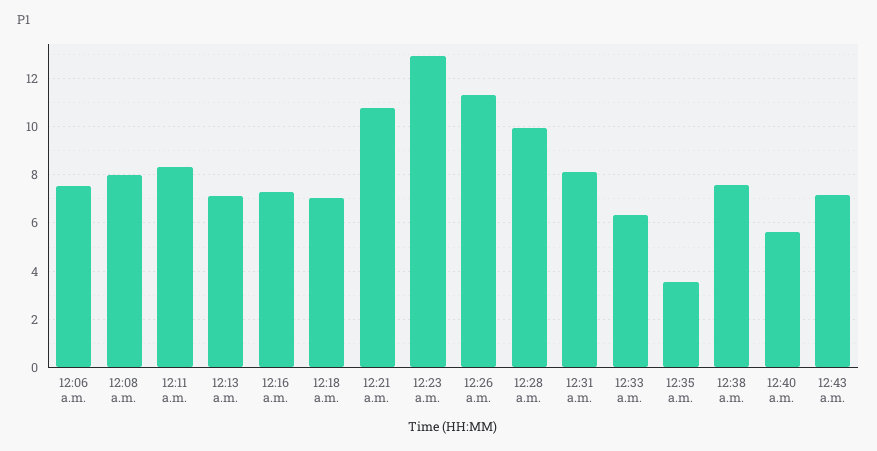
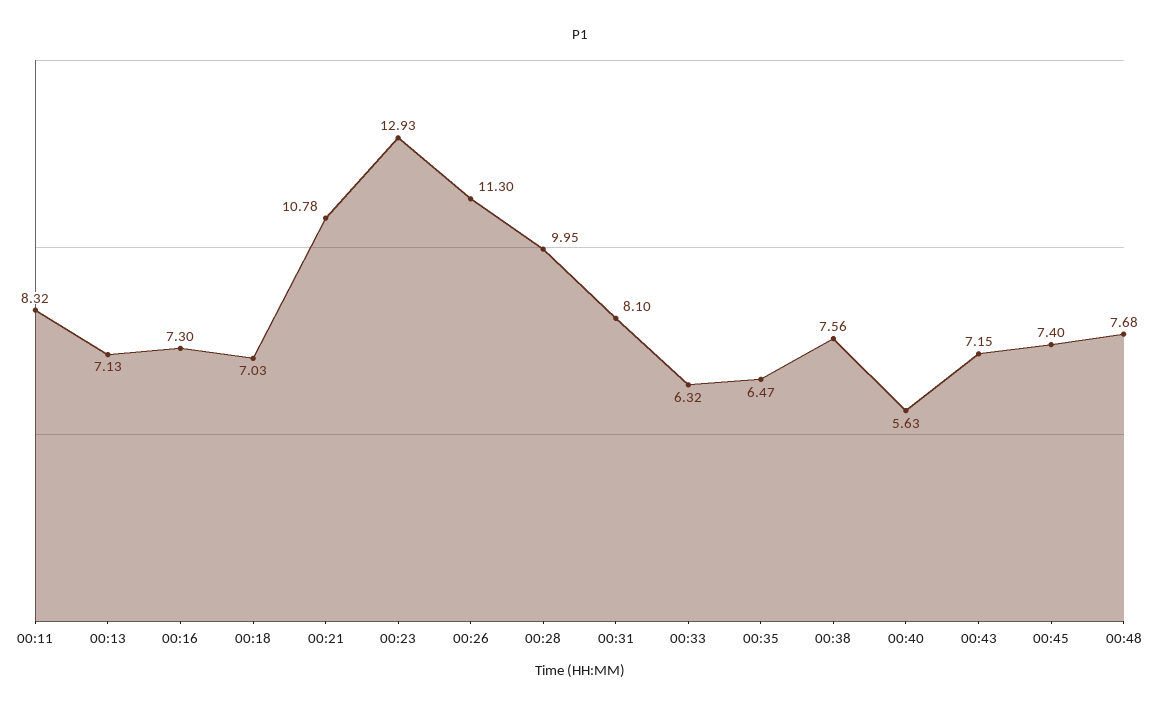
12:06 a.m.: 7.5 -> none
12:08 a.m.: 8 -> none
12:35 a.m.: 3.5 -> 6.47
00:45: none -> 7.4
00:48: none -> 7.68

